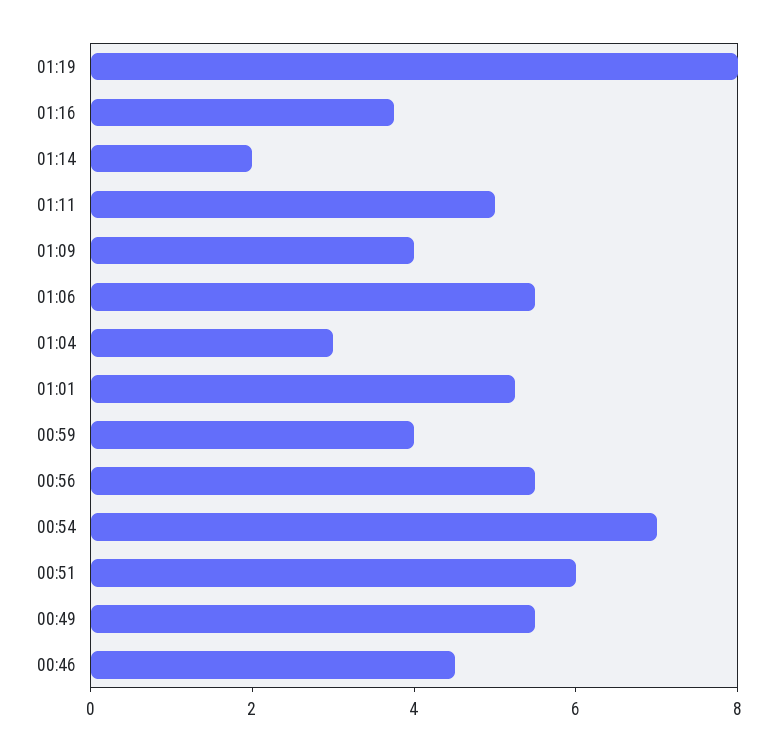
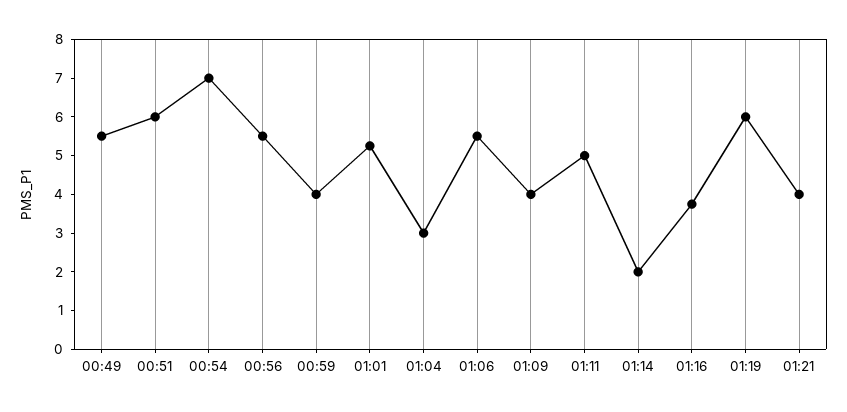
01:19: 8 -> 6
00:46: 4.5 -> none
01:21: none -> 4

